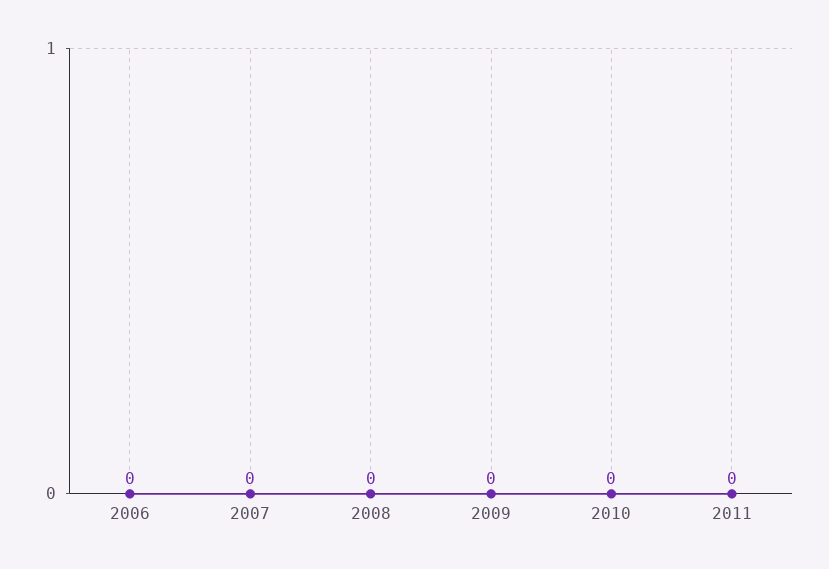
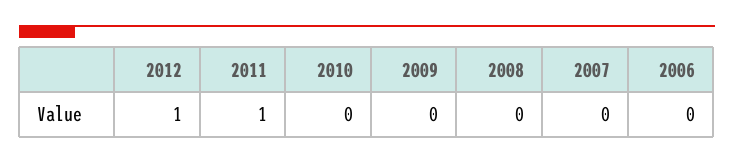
2011: 0 -> 1
2012: none -> 1

